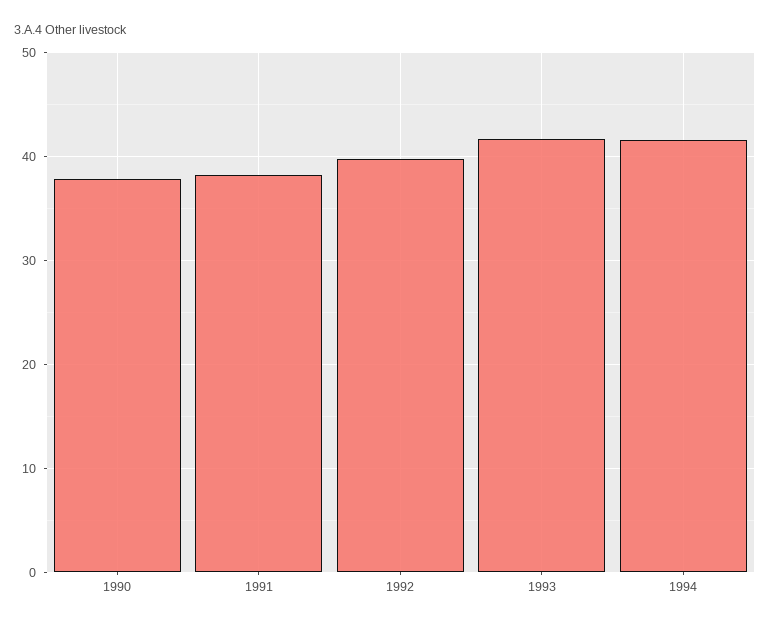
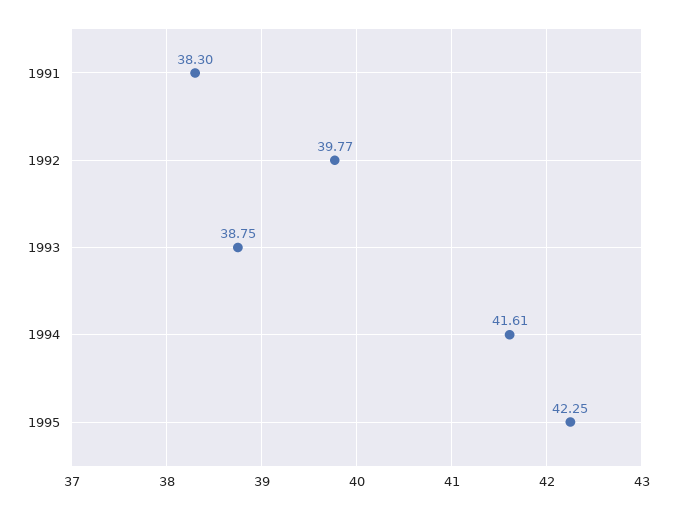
1990: 38 -> none
1993: 42 -> 38.75
1995: none -> 42.25

